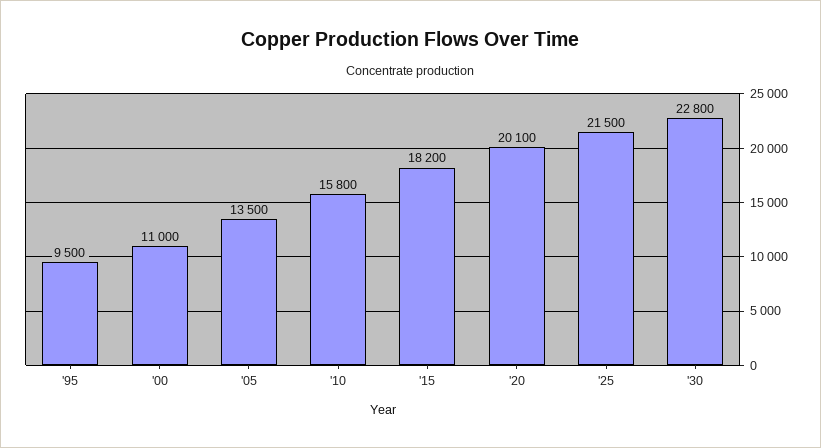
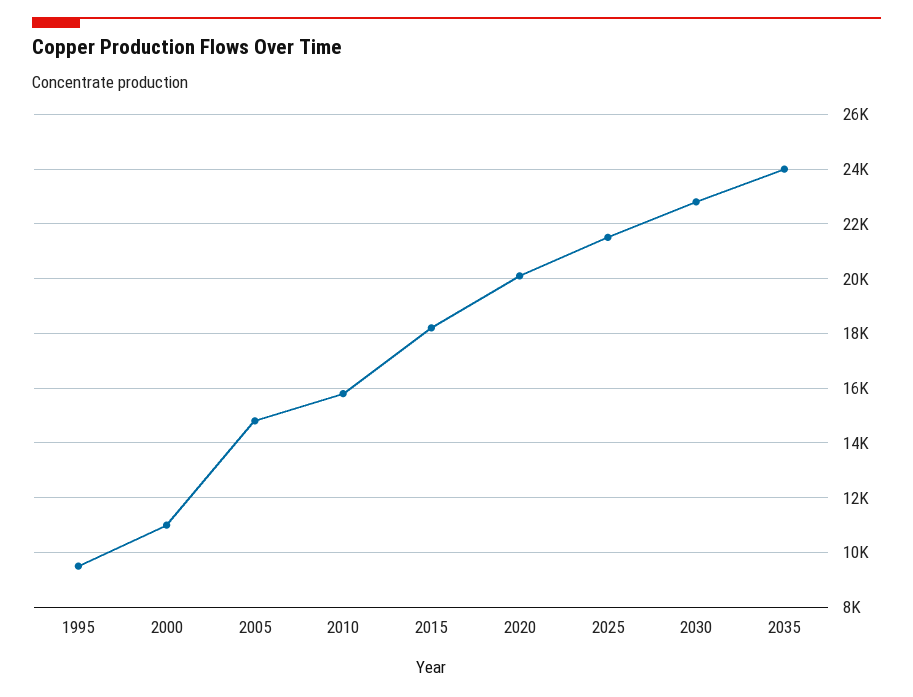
'05: 13500 -> 14750
2035: none -> 24000

